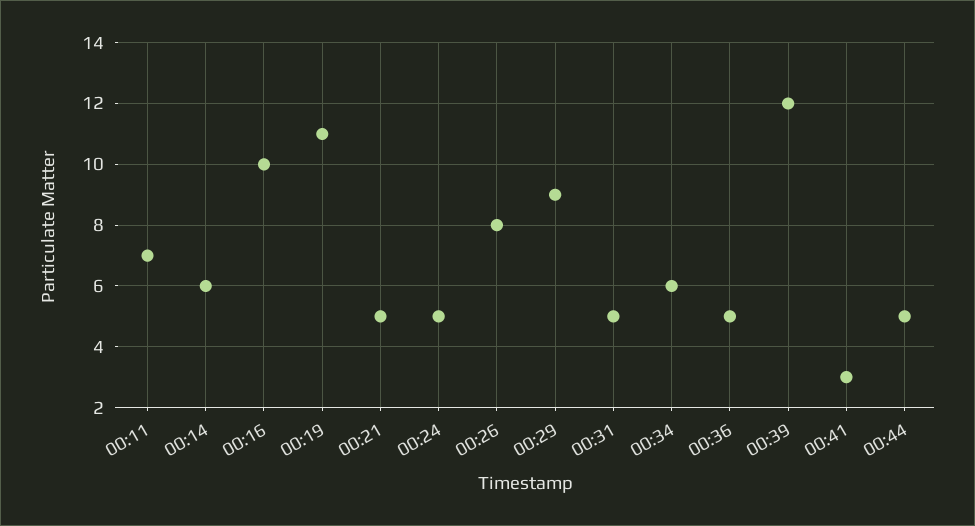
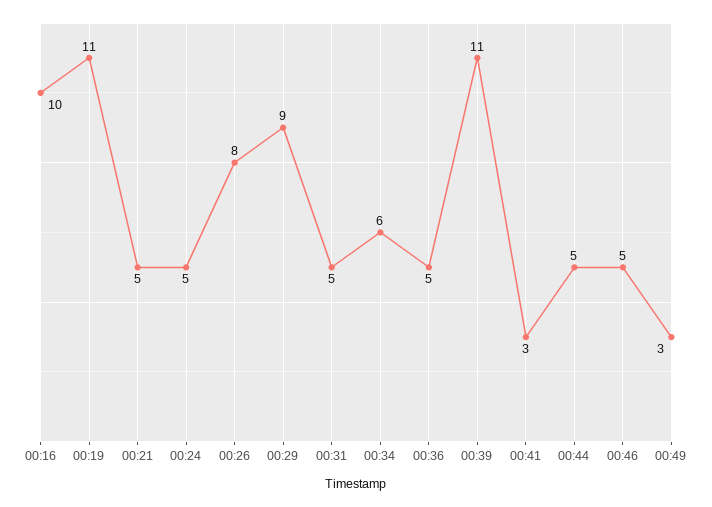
00:11: 7 -> none
00:14: 6 -> none
00:39: 12 -> 11
00:46: none -> 5
00:49: none -> 3

